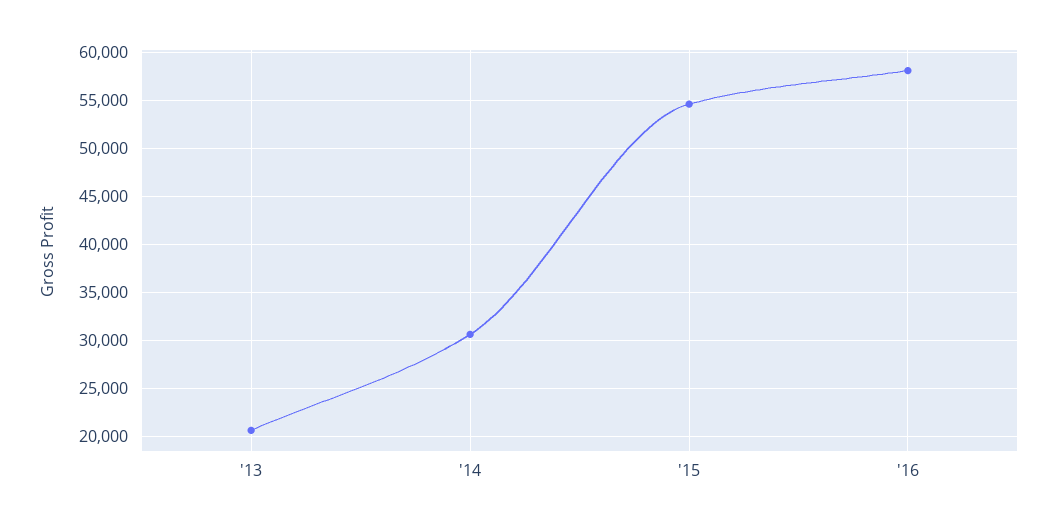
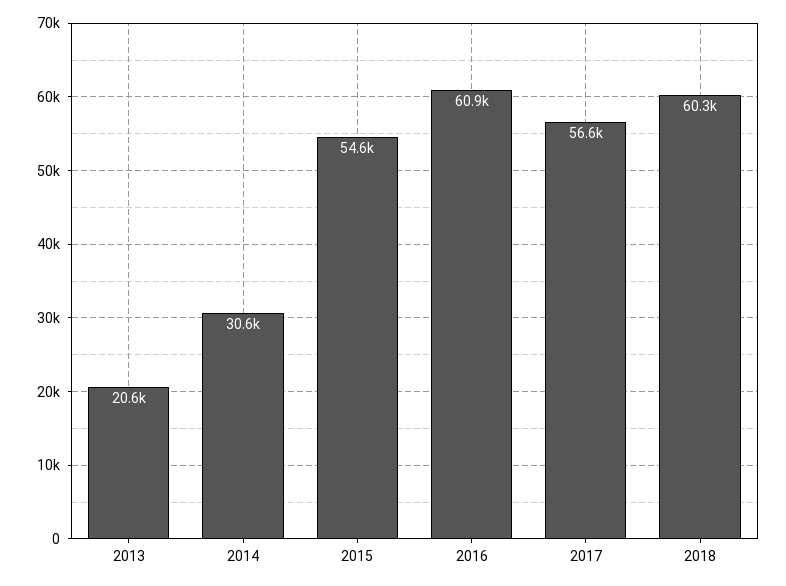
'16: 58000 -> 60900
2017: none -> 56600
2018: none -> 60300

